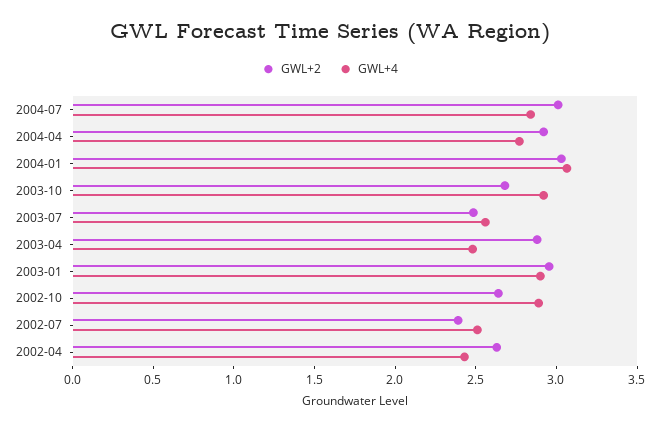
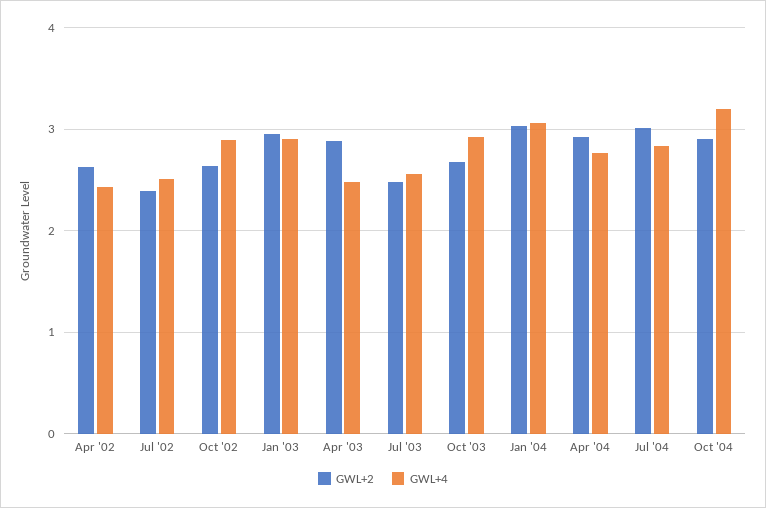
GWL+2, Oct '04: none -> 2.9
GWL+4, Oct '04: none -> 3.2

